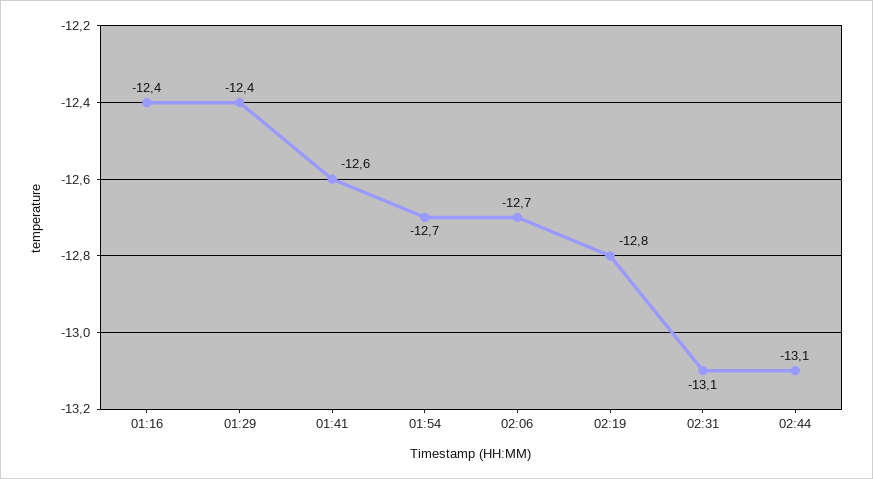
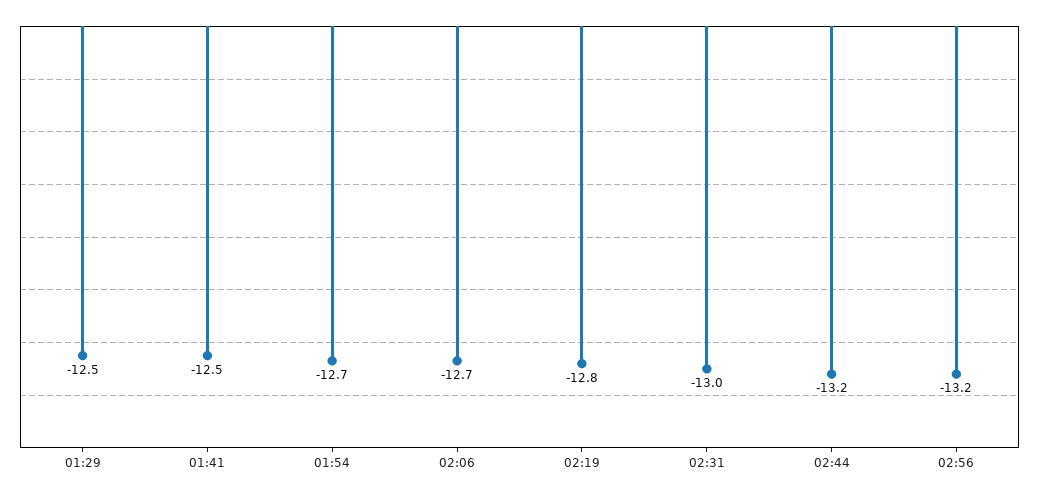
01:16: -12.4 -> none
01:29: -12.4 -> -12.5
01:41: -12.6 -> -12.5
02:31: -13.1 -> -13
02:44: -13.1 -> -13.2
02:56: none -> -13.2

